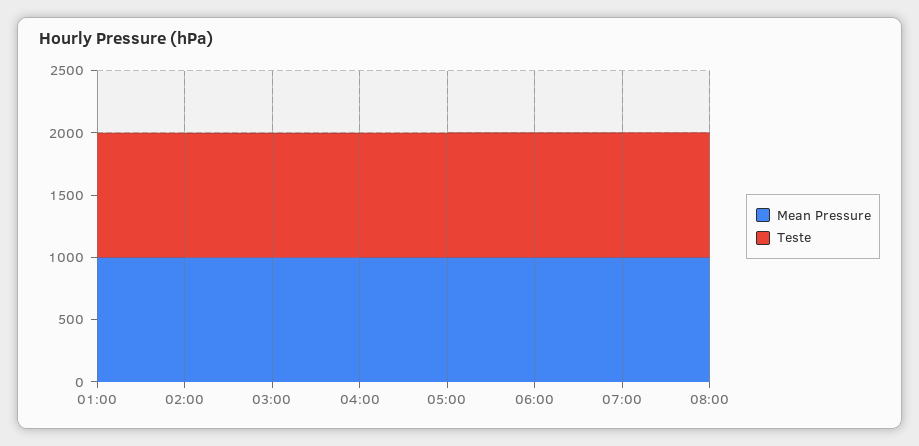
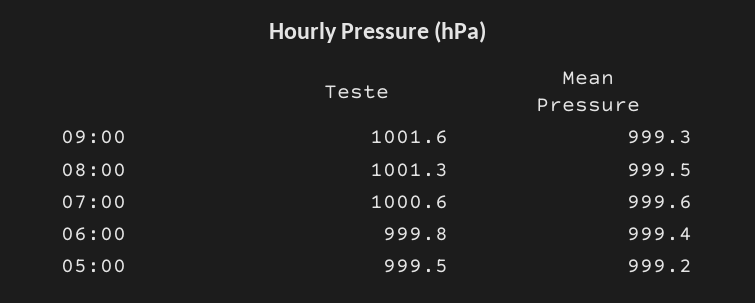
Mean Pressure, 01:00: 1000 -> none
Teste, 01:00: 1000 -> none
Mean Pressure, 02:00: 1000 -> none
Teste, 02:00: 1000 -> none
Mean Pressure, 03:00: 1000 -> none
Teste, 03:00: 1000 -> none
Mean Pressure, 04:00: 1000 -> none
Teste, 04:00: 1000 -> none
Teste, 09:00: none -> 1001.6
Mean Pressure, 09:00: none -> 999.3

